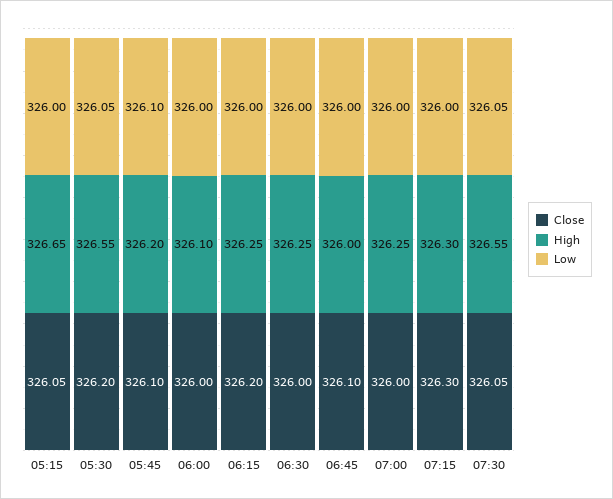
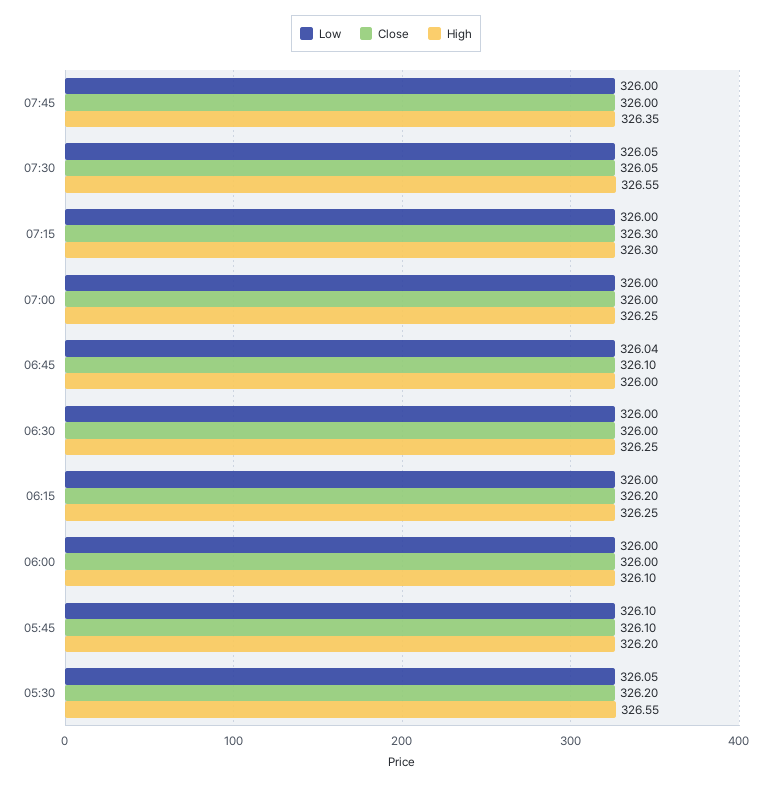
Close, 05:15: 326.05 -> none
High, 05:15: 326.65 -> none
Low, 05:15: 326 -> none
Low, 06:45: 326 -> 326.04
Low, 07:45: none -> 326
Close, 07:45: none -> 326
High, 07:45: none -> 326.35

